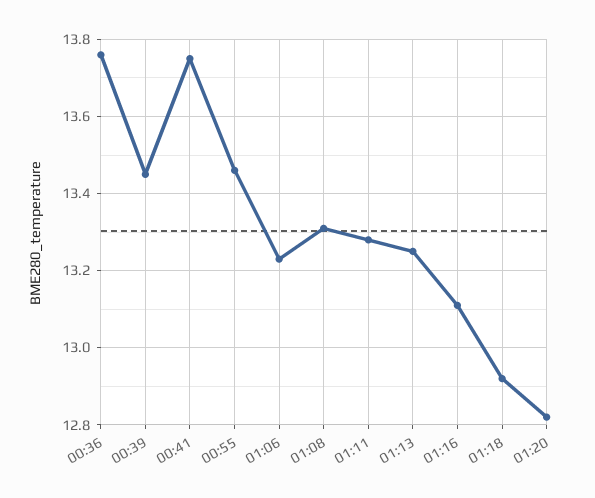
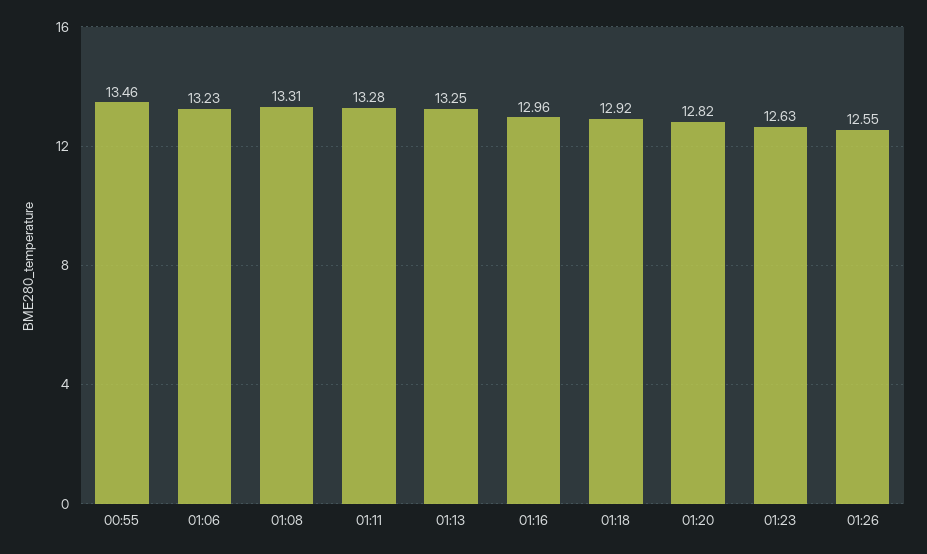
00:36: 13.75 -> none
00:39: 13.45 -> none
00:41: 13.75 -> none
01:16: 13.1 -> 12.96
01:23: none -> 12.63
01:26: none -> 12.55

